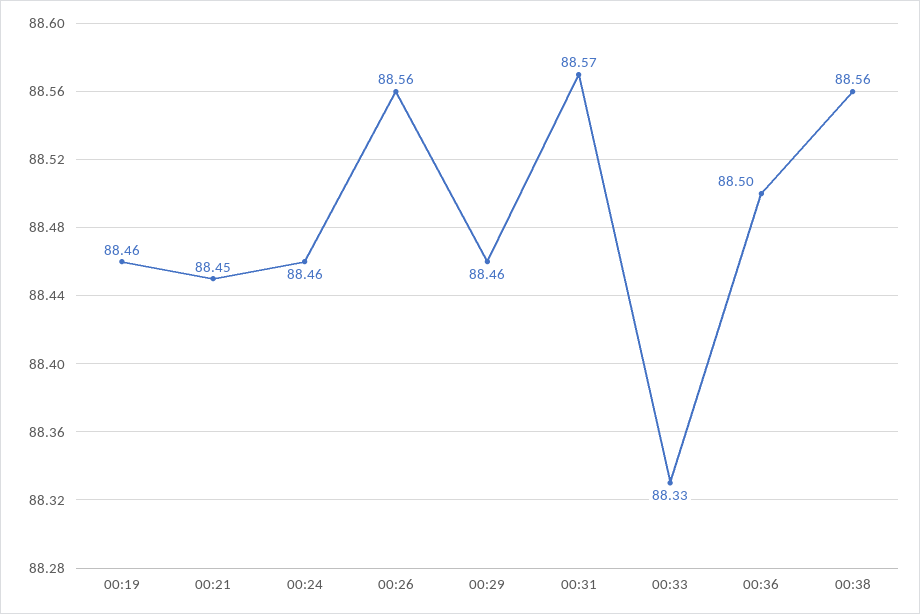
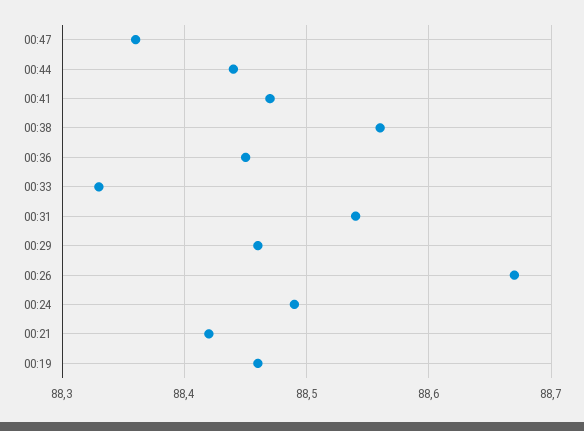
00:21: 88.45 -> 88.42
00:24: 88.46 -> 88.49
00:26: 88.56 -> 88.67
00:31: 88.57 -> 88.54
00:36: 88.5 -> 88.45
00:47: none -> 88.36
00:44: none -> 88.44
00:41: none -> 88.47

